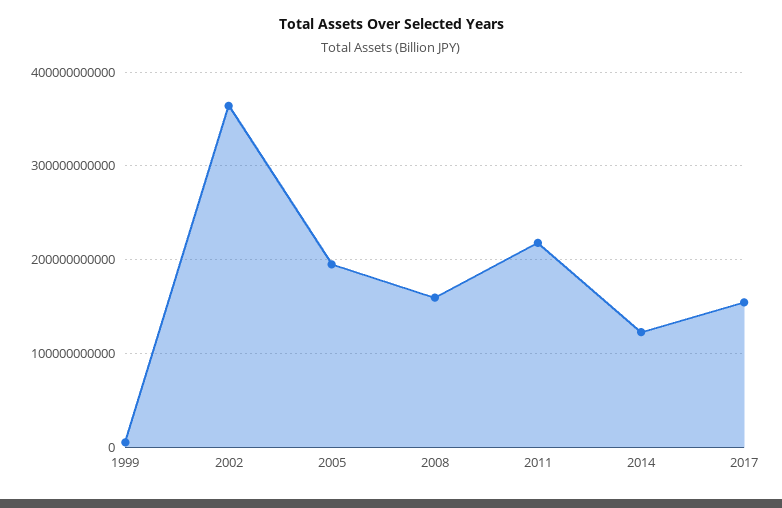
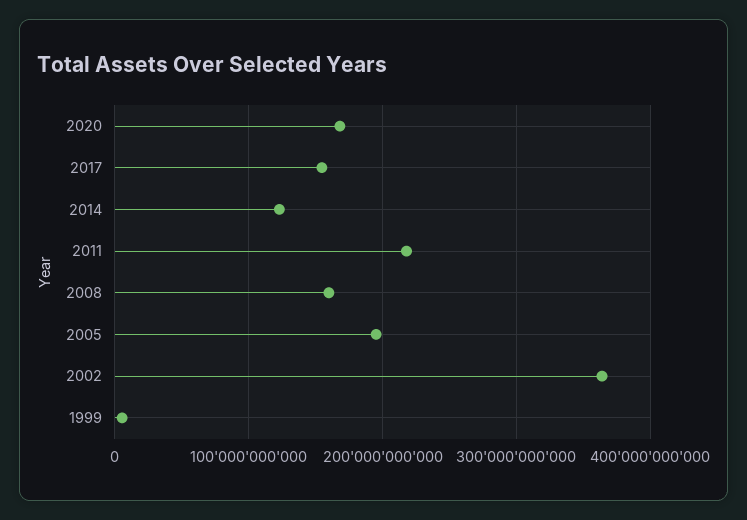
2020: none -> 170000000000

